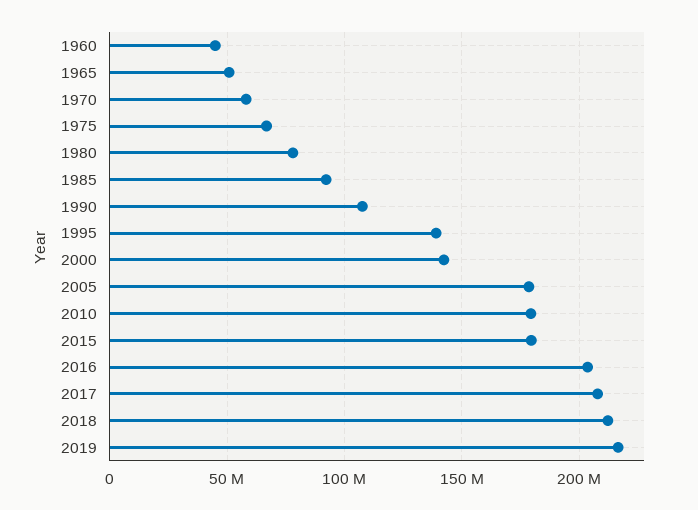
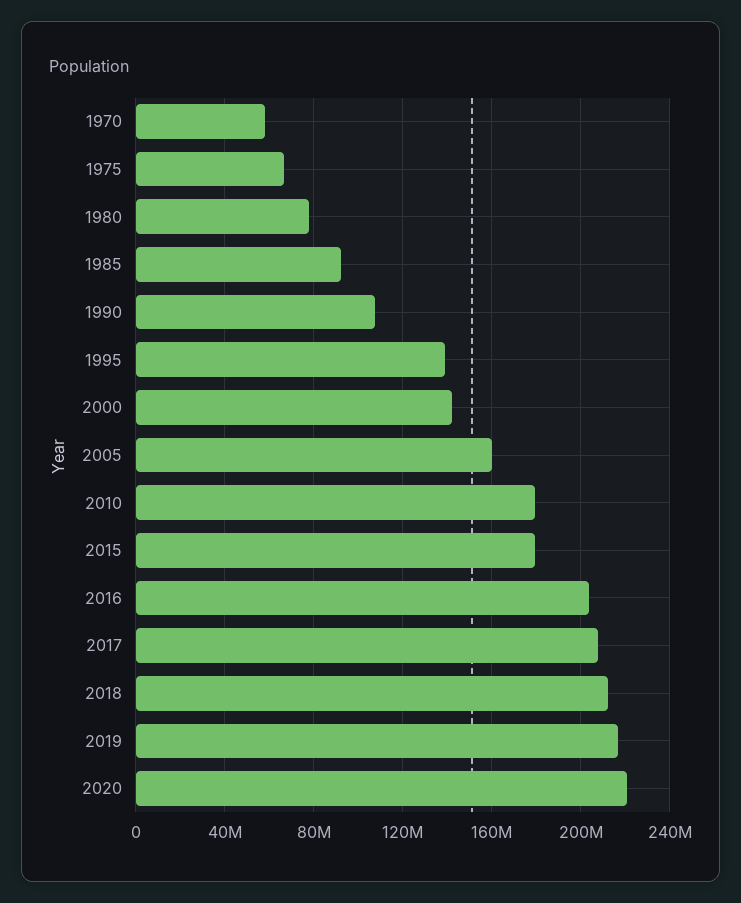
1960: 45000000 -> none
1965: 50000000 -> none
2005: 180000000 -> 160000000
2020: none -> 220000000

